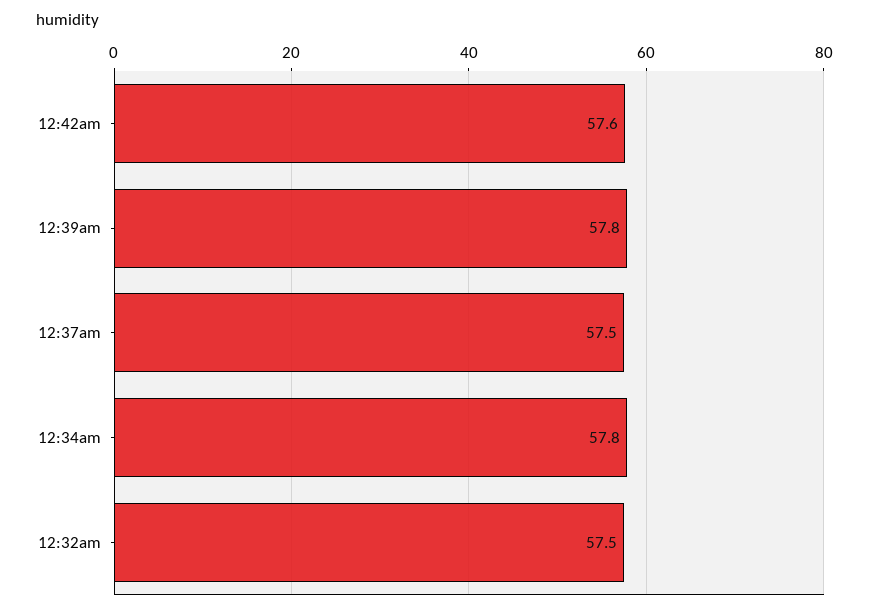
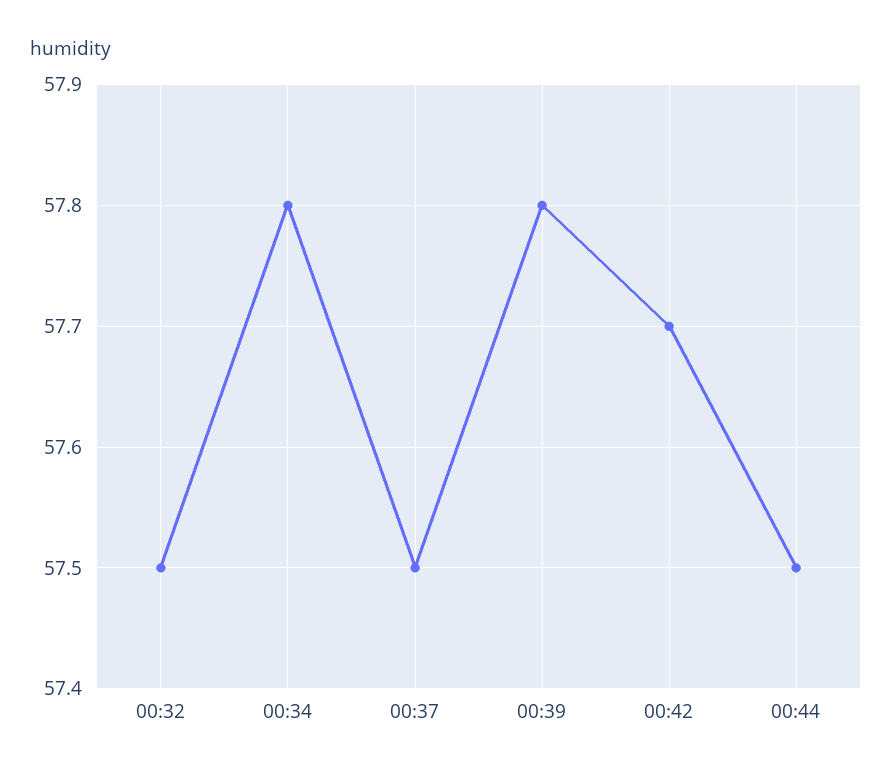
12:42am: 57.6 -> 57.7
00:44: none -> 57.5

